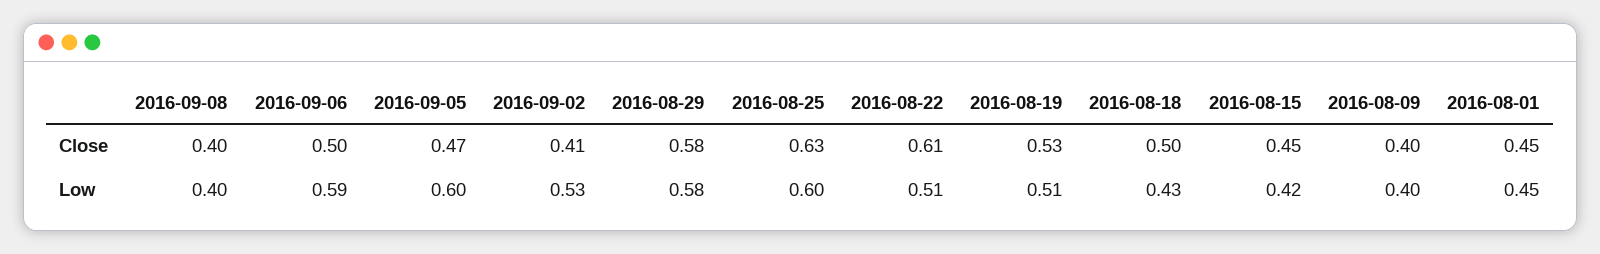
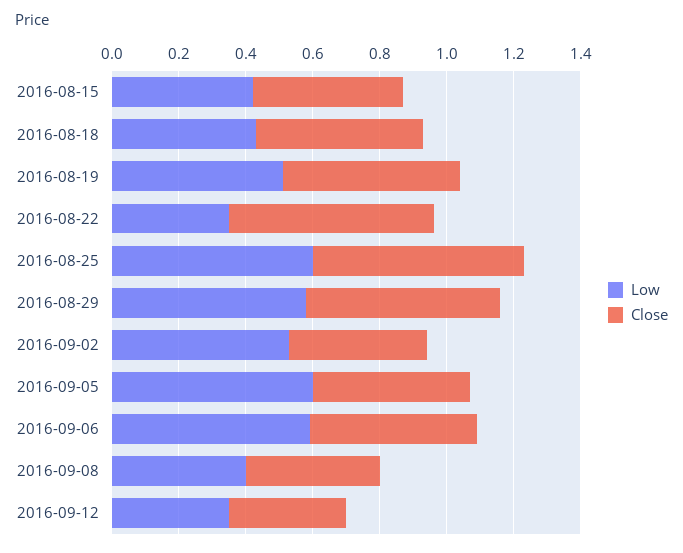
Close, 2016-08-09: 0.4 -> none
Close, 2016-08-01: 0.45 -> none
Low, 2016-08-22: 0.51 -> 0.35
Low, 2016-08-09: 0.4 -> none
Low, 2016-08-01: 0.45 -> none
Low, 2016-09-12: none -> 0.35
Close, 2016-09-12: none -> 0.35

